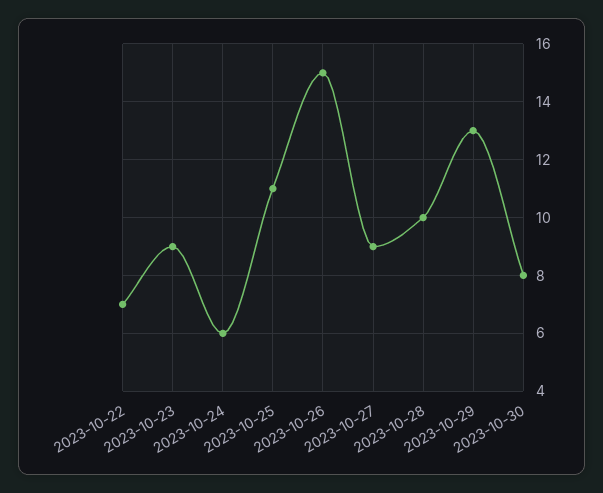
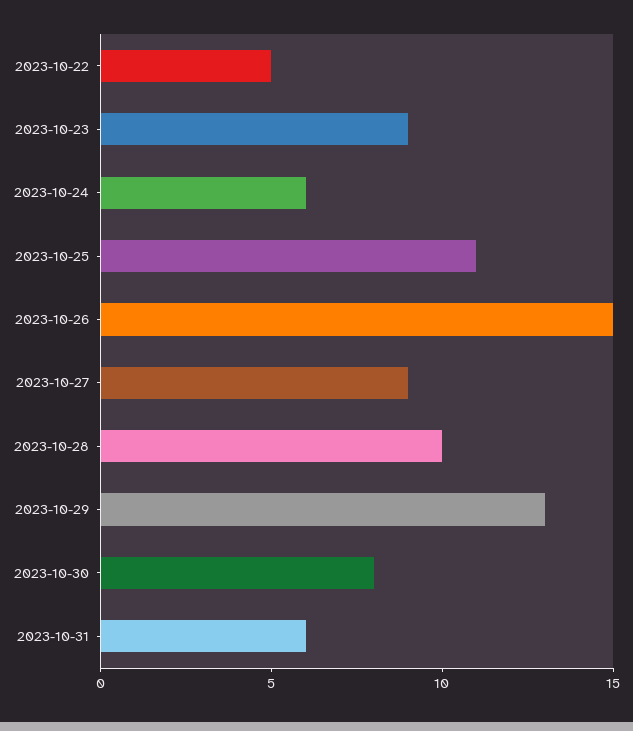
2023-10-22: 7 -> 5
2023-10-31: none -> 6

